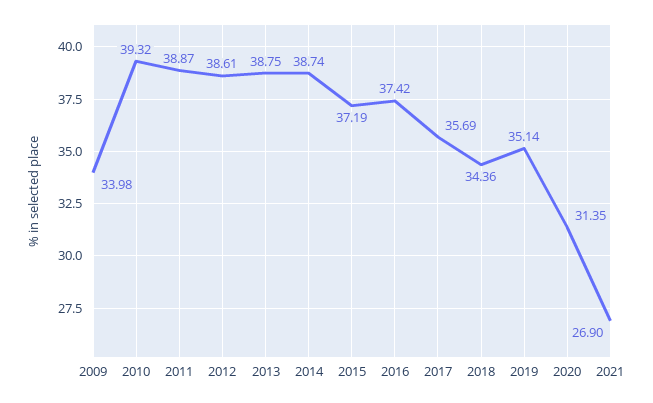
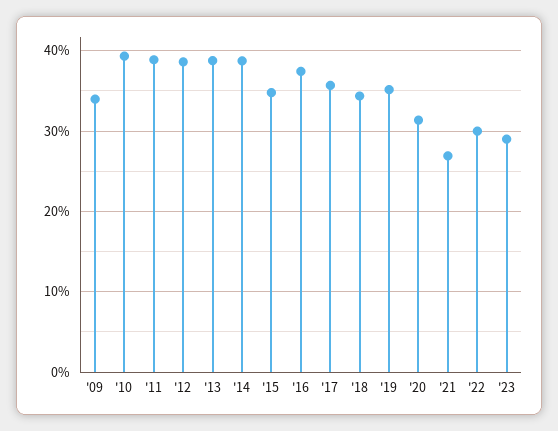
2015: 37.19 -> 35
'22: none -> 30
'23: none -> 29

